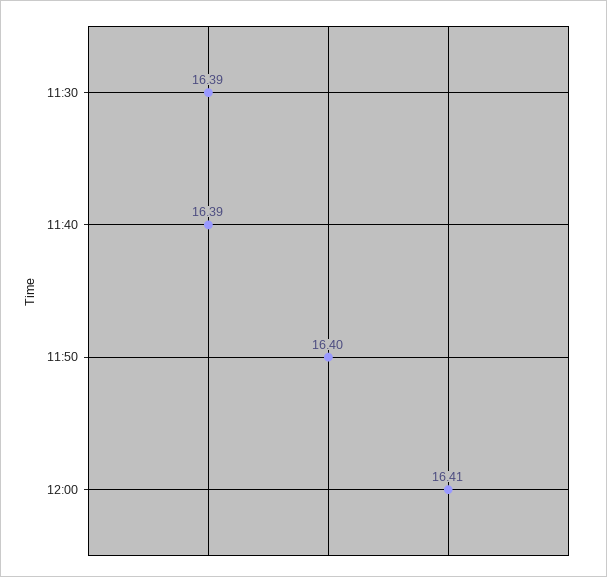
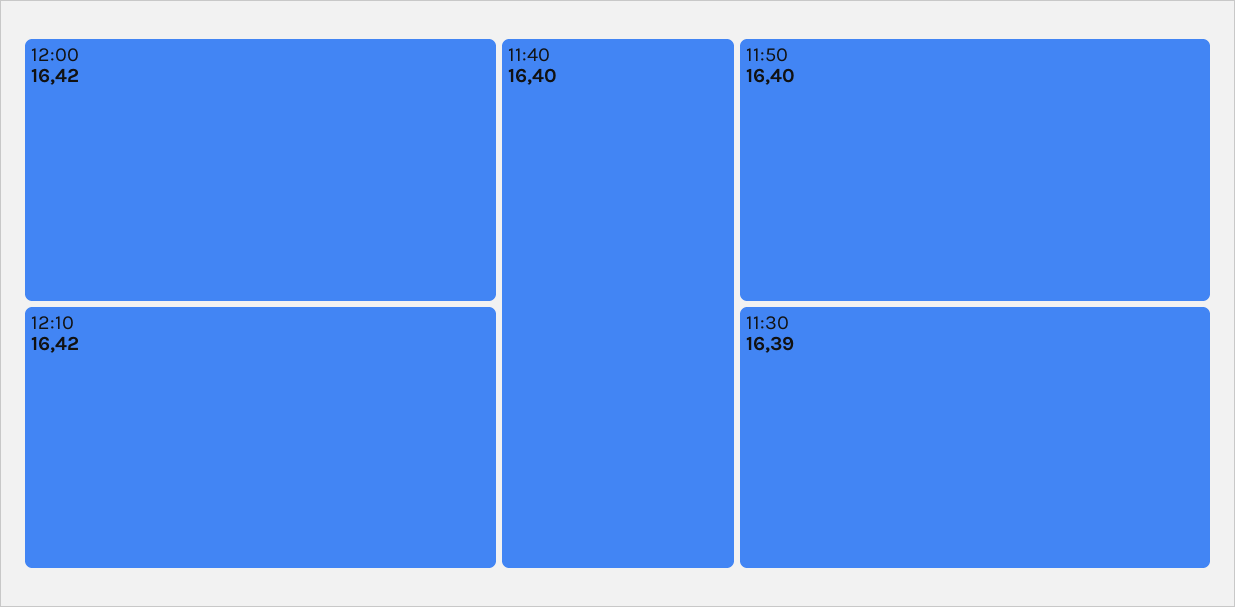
11:40: 16.39 -> 16.4
12:00: 16.41 -> 16.42
12:10: none -> 16.42

